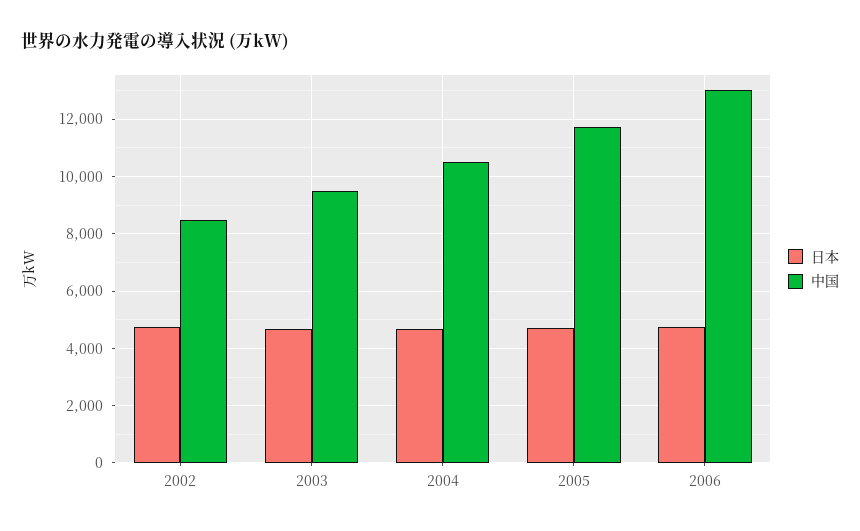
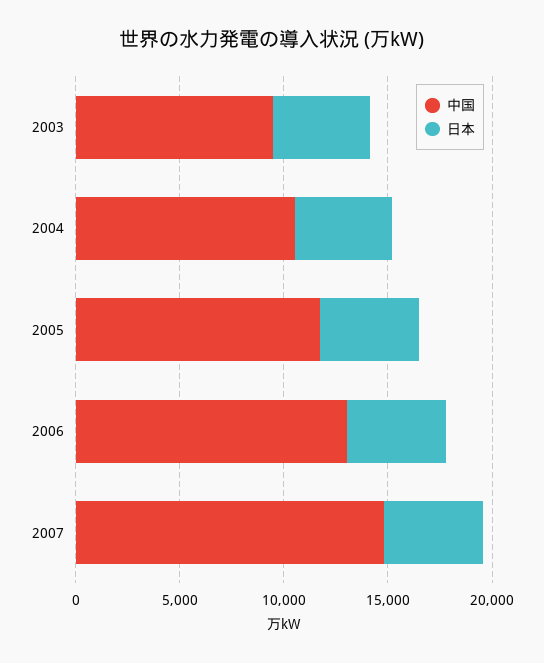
日本, 2002: 4750 -> none
中国, 2002: 8500 -> none
中国, 2007: none -> 15000
日本, 2007: none -> 5000

